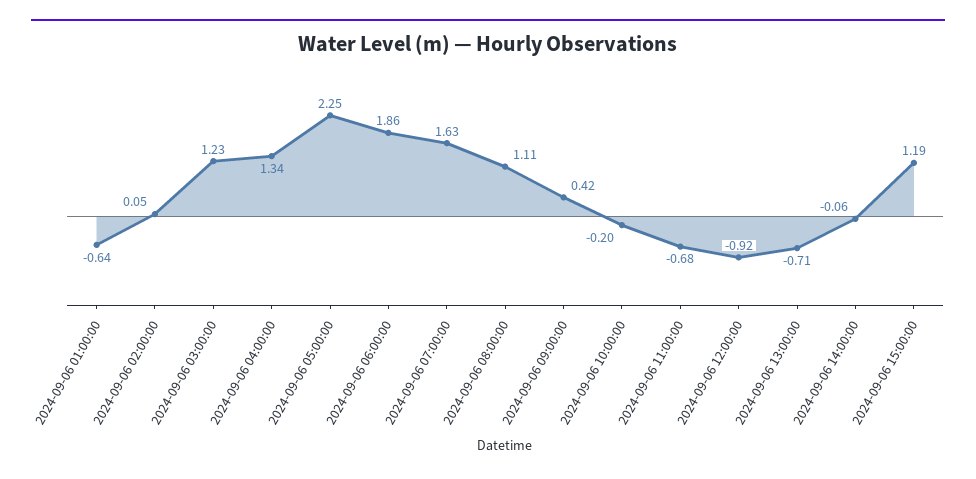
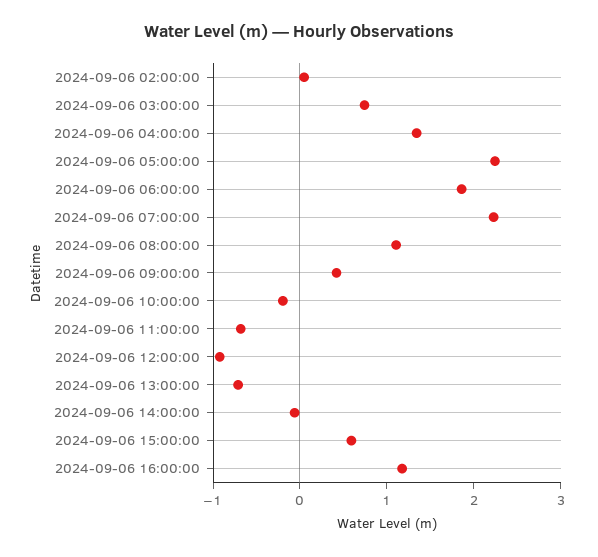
2024-09-06 01:00:00: -0.64 -> none
2024-09-06 03:00:00: 1.23 -> 0.8
2024-09-06 07:00:00: 1.63 -> 2.2
2024-09-06 15:00:00: 1.19 -> 0.6
2024-09-06 16:00:00: none -> 1.2

